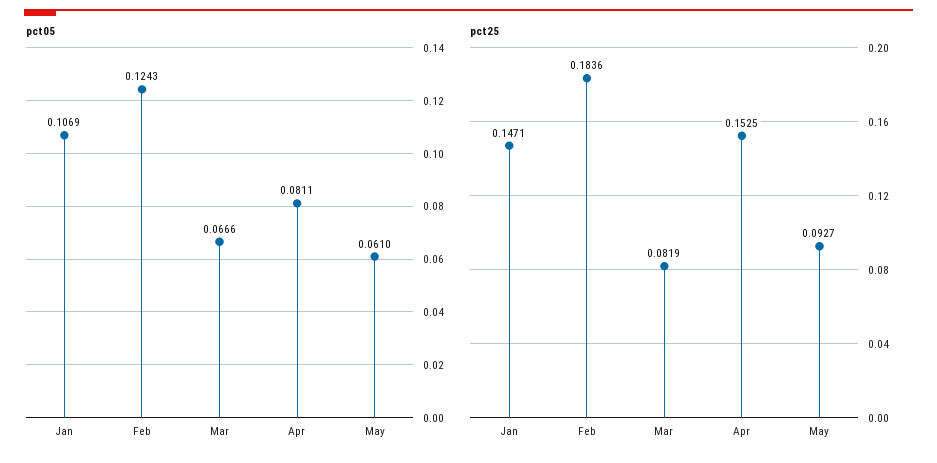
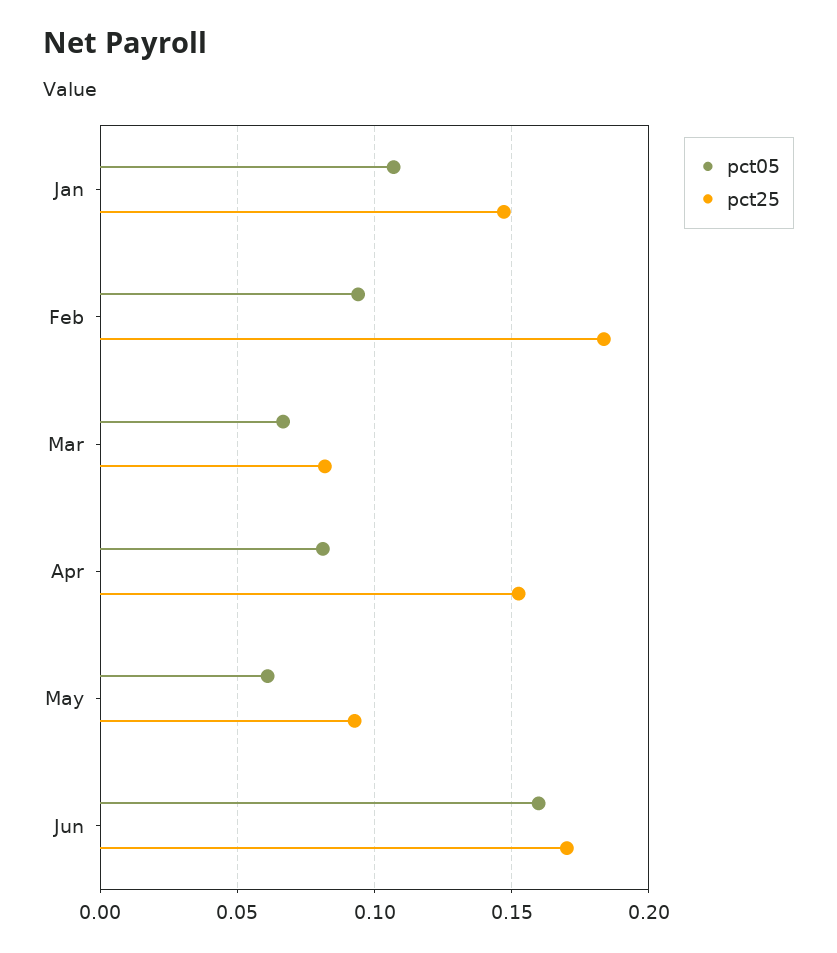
pct05, Feb: 0.1243 -> 0.095
pct05, Jun: none -> 0.16
pct25, Jun: none -> 0.17

